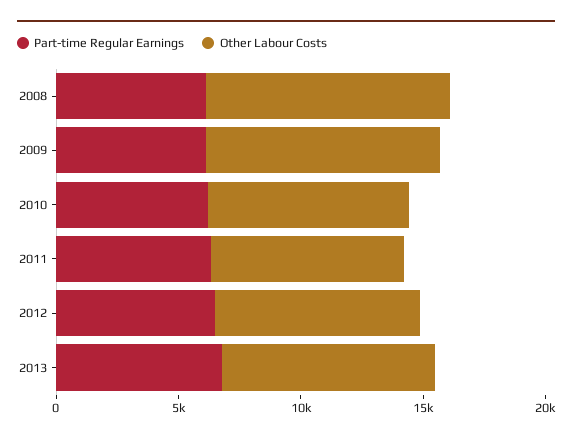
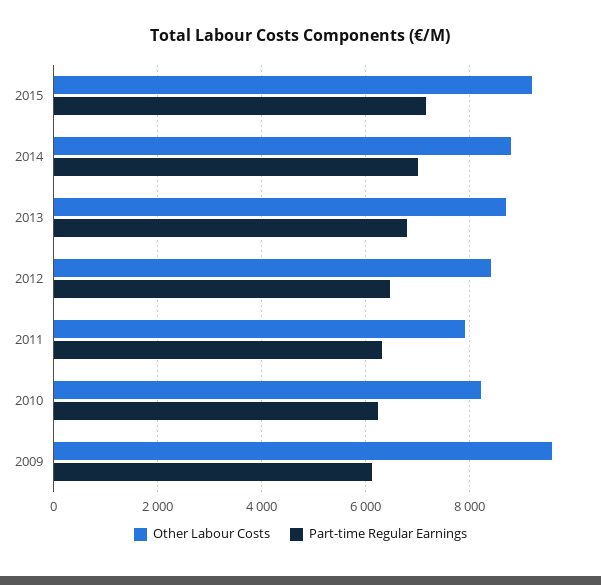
Part-time Regular Earnings, 2008: 6000 -> none
Other Labour Costs, 2008: 10000 -> none
Other Labour Costs, 2015: none -> 9200
Part-time Regular Earnings, 2015: none -> 7200
Other Labour Costs, 2014: none -> 8800
Part-time Regular Earnings, 2014: none -> 7000

